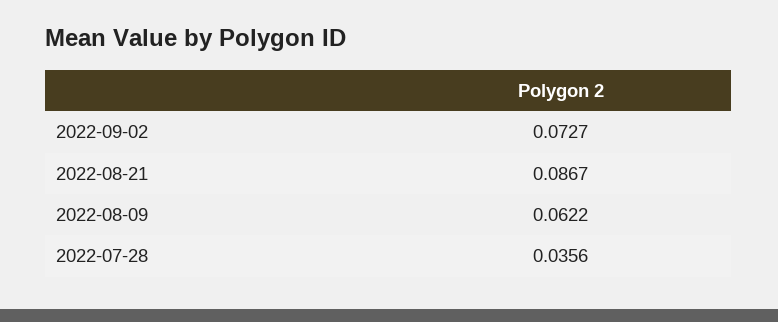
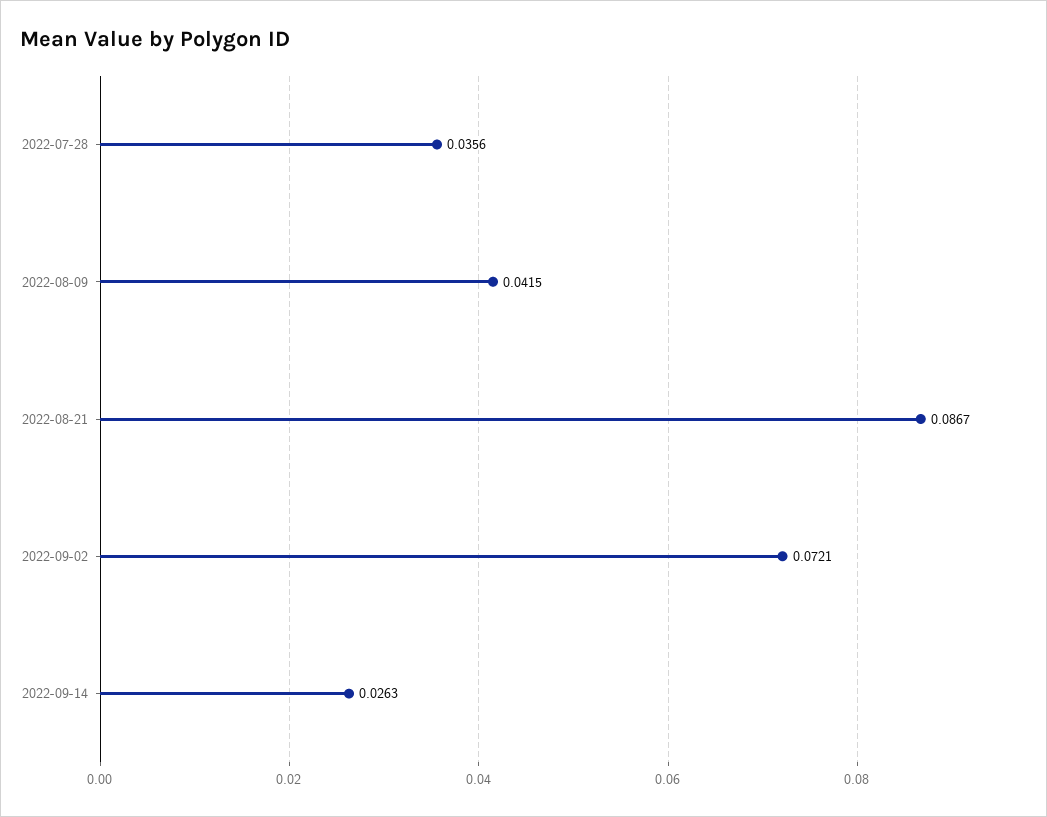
2022-09-02: 0.0727 -> 0.0721
2022-08-09: 0.0622 -> 0.0415
2022-09-14: none -> 0.0263

